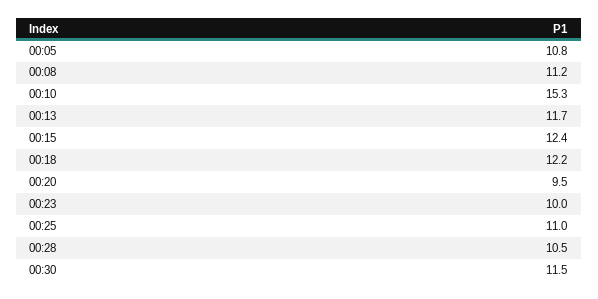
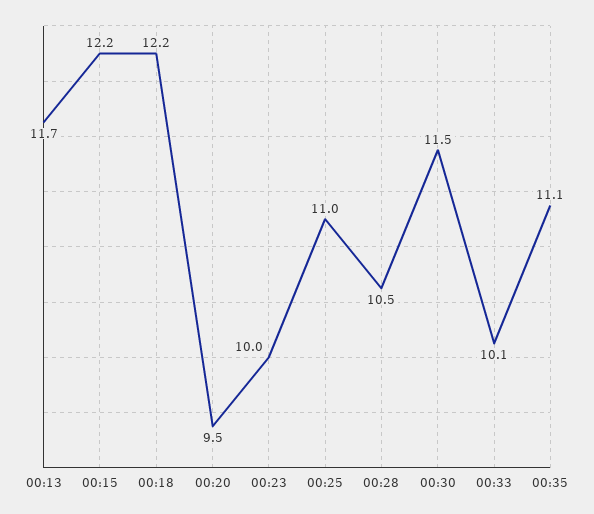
00:05: 10.8 -> none
00:08: 11.2 -> none
00:10: 15.3 -> none
00:15: 12.4 -> 12.2
00:33: none -> 10.1
00:35: none -> 11.1

